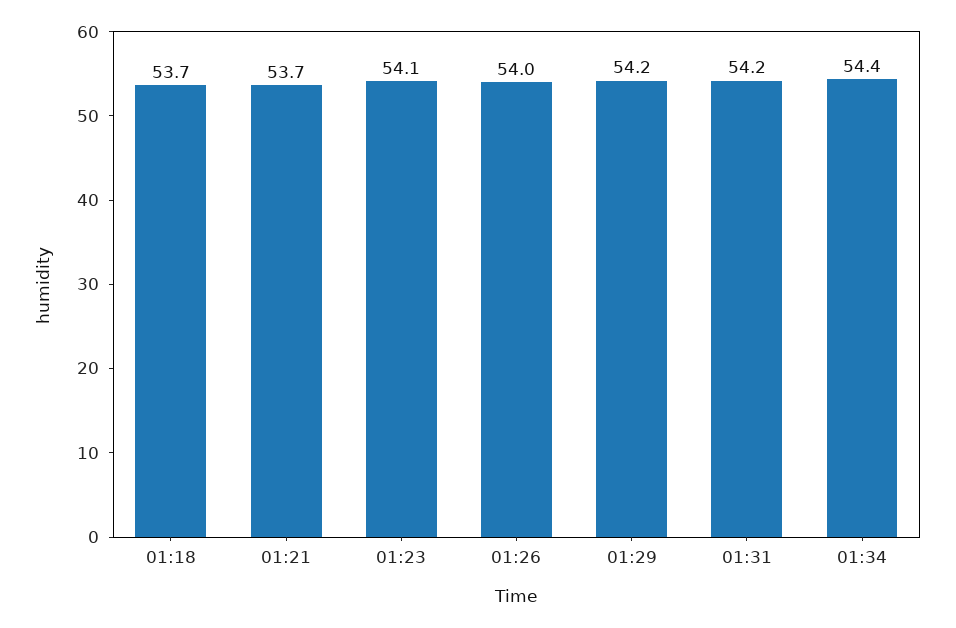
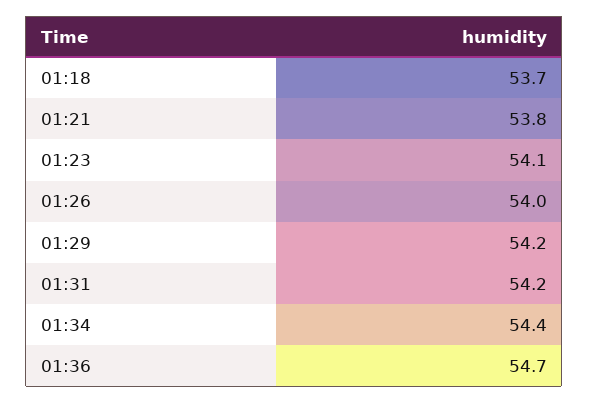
01:21: 53.7 -> 53.8
01:36: none -> 54.7

